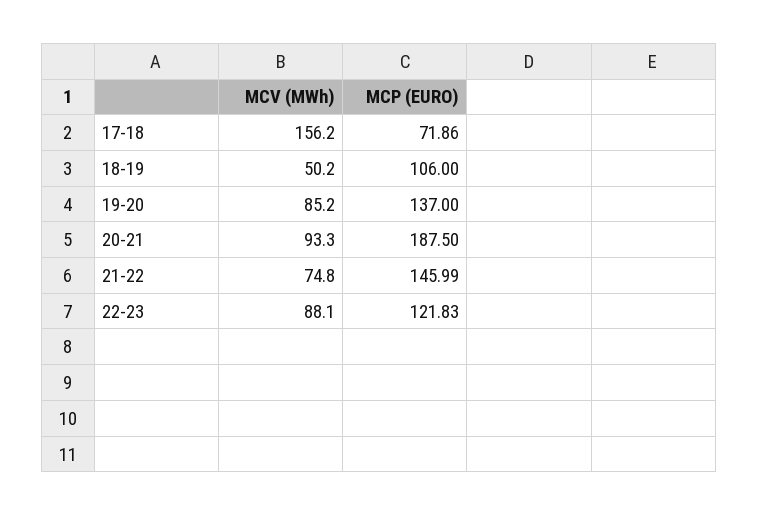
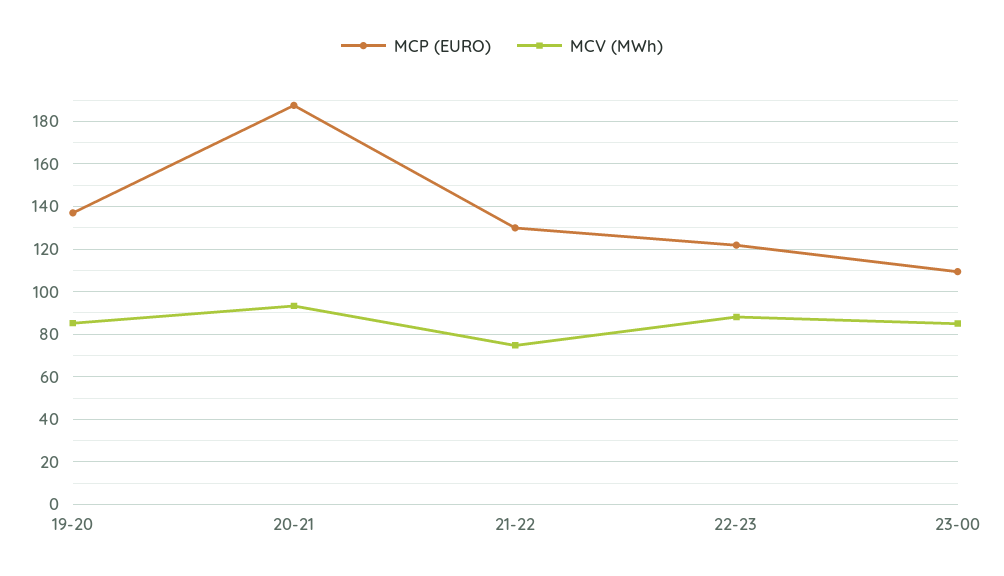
MCV (MWh), 17-18: 156.2 -> none
MCP (EURO), 17-18: 71.86 -> none
MCV (MWh), 18-19: 50.2 -> none
MCP (EURO), 18-19: 106 -> none
MCP (EURO), 21-22: 145.99 -> 130
MCP (EURO), 23-00: none -> 110
MCV (MWh), 23-00: none -> 85

